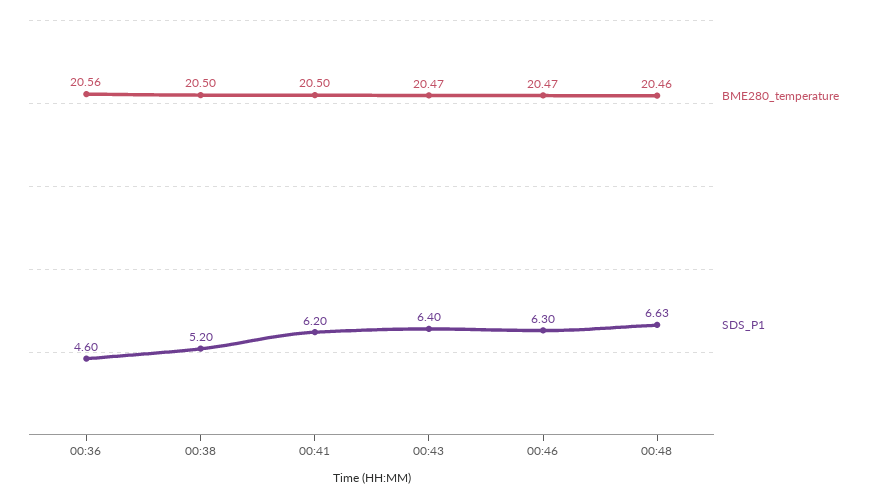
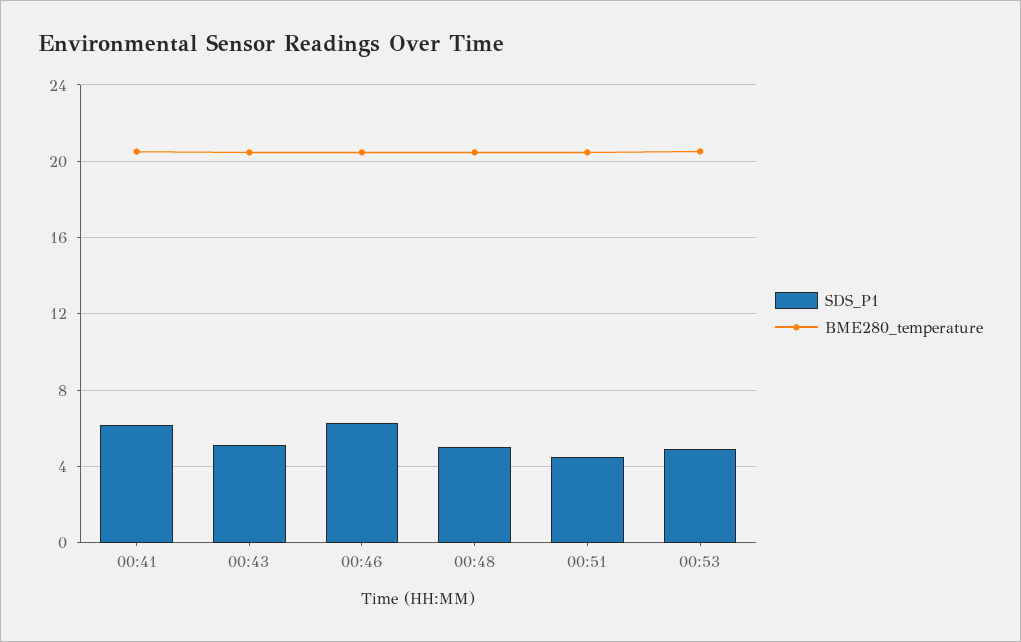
BME280_temperature, 00:36: 20.56 -> none
SDS_P1, 00:36: 4.6 -> none
BME280_temperature, 00:38: 20.5 -> none
SDS_P1, 00:38: 5.2 -> none
SDS_P1, 00:43: 6.4 -> 5
SDS_P1, 00:48: 6.63 -> 5
SDS_P1, 00:51: none -> 4.5
BME280_temperature, 00:51: none -> 20.5
SDS_P1, 00:53: none -> 5
BME280_temperature, 00:53: none -> 20.5

